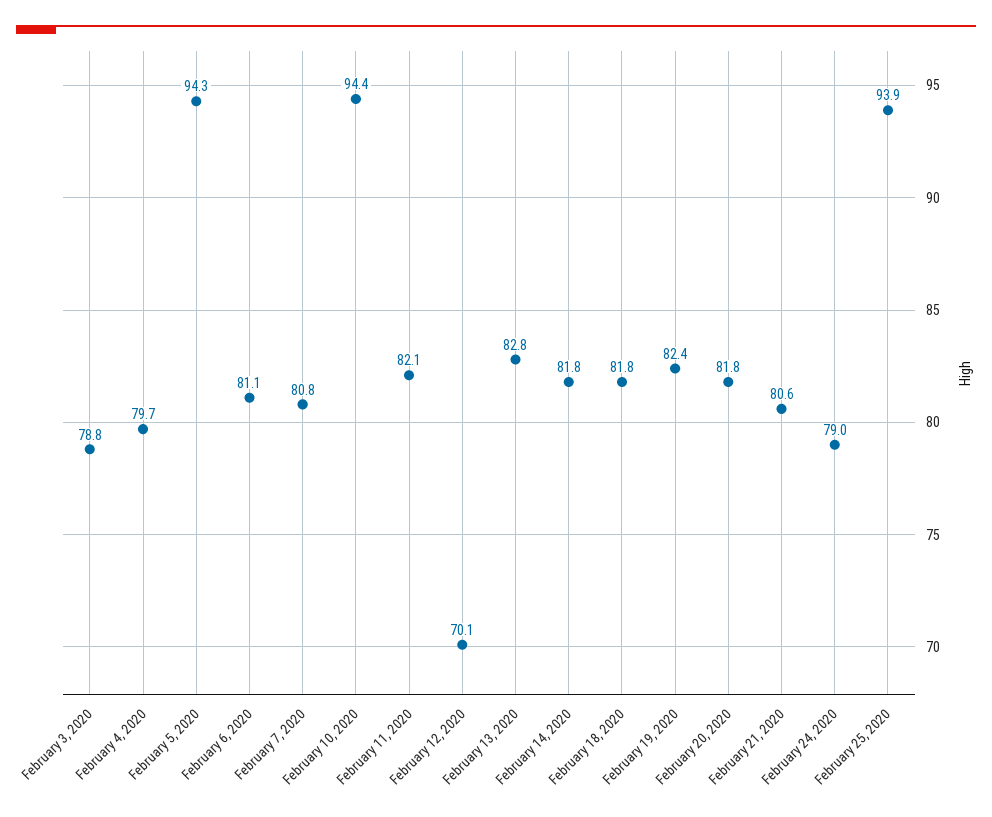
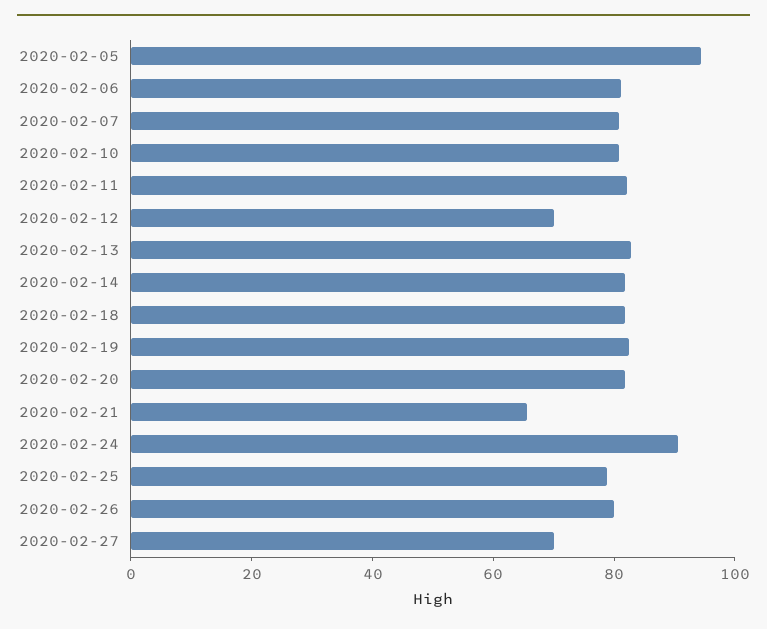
February 3, 2020: 78.8 -> none
February 4, 2020: 79.7 -> none
February 10, 2020: 94.4 -> 80
February 21, 2020: 80.6 -> 65
February 24, 2020: 79 -> 90
February 25, 2020: 93.9 -> 80
2020-02-26: none -> 80
2020-02-27: none -> 70

